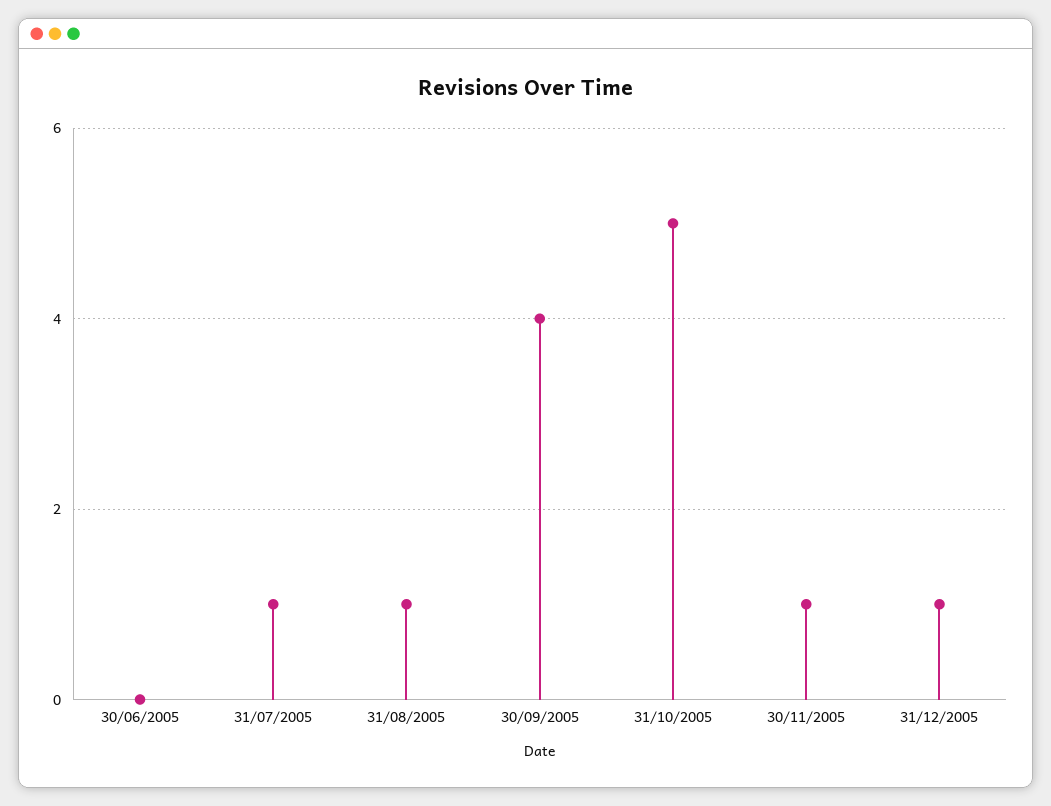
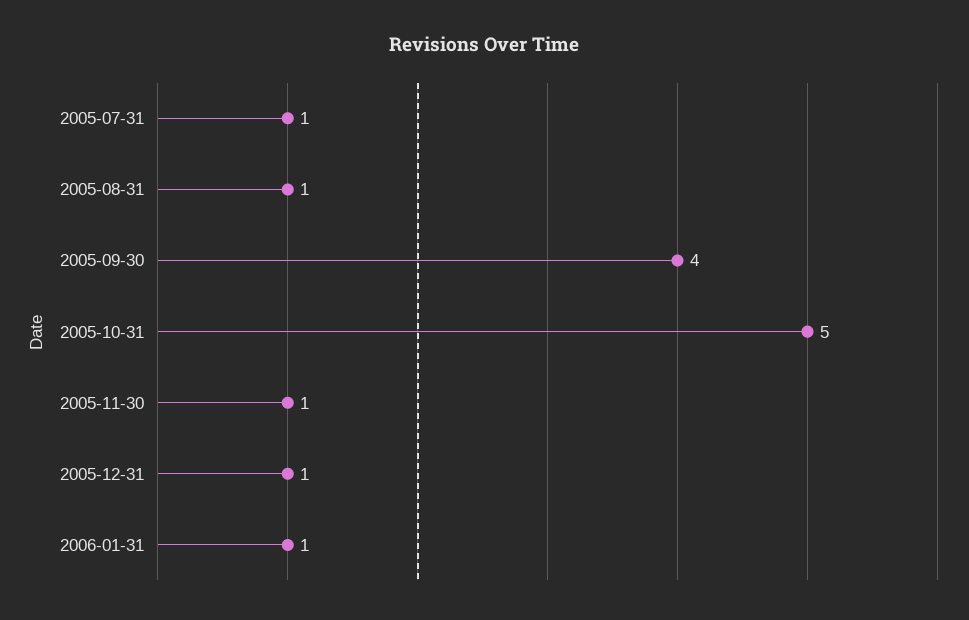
30/06/2005: 0 -> none
2006-01-31: none -> 1

